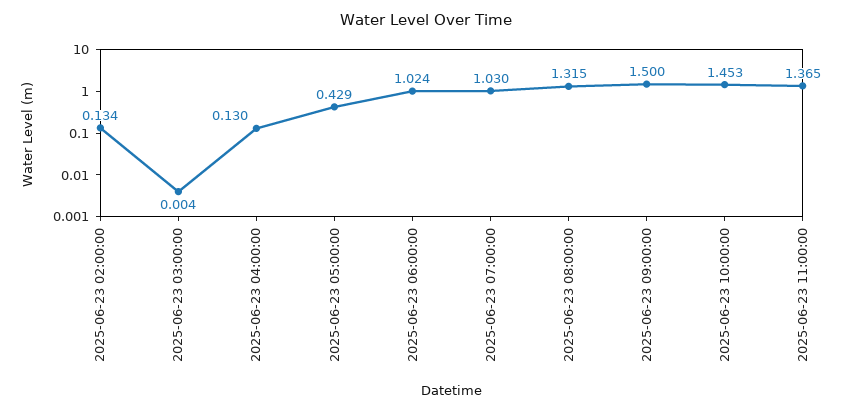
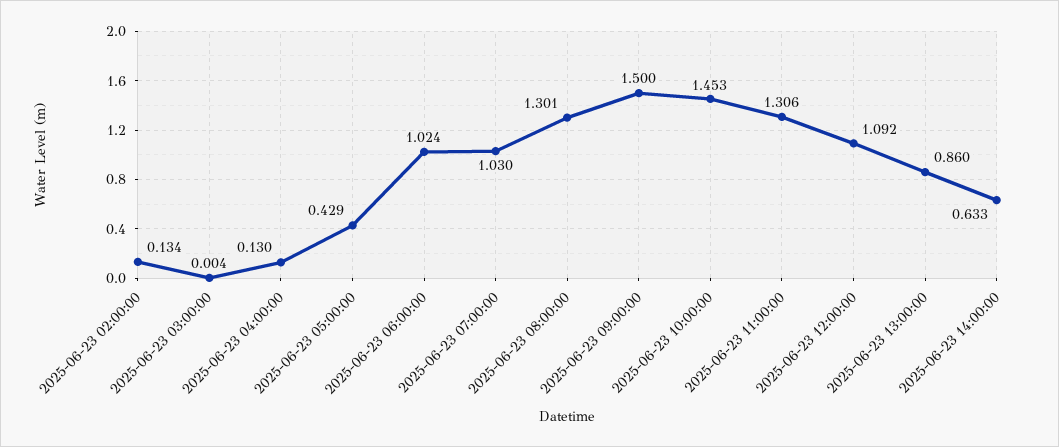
2025-06-23 08:00:00: 1.315 -> 1.301
2025-06-23 11:00:00: 1.365 -> 1.306
2025-06-23 12:00:00: none -> 1.092
2025-06-23 13:00:00: none -> 0.86
2025-06-23 14:00:00: none -> 0.633

